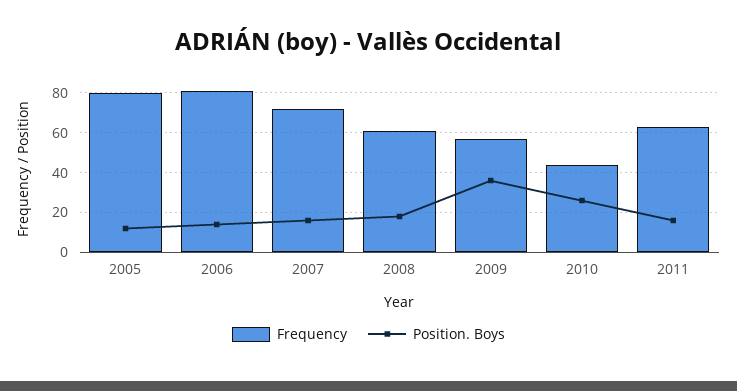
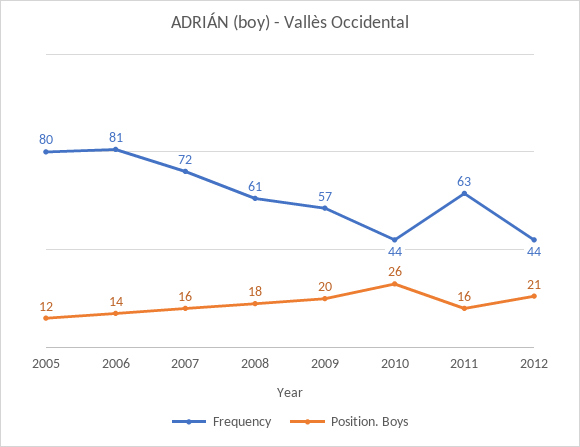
Position. Boys, 2009: 35 -> 20
Frequency, 2012: none -> 44
Position. Boys, 2012: none -> 21

